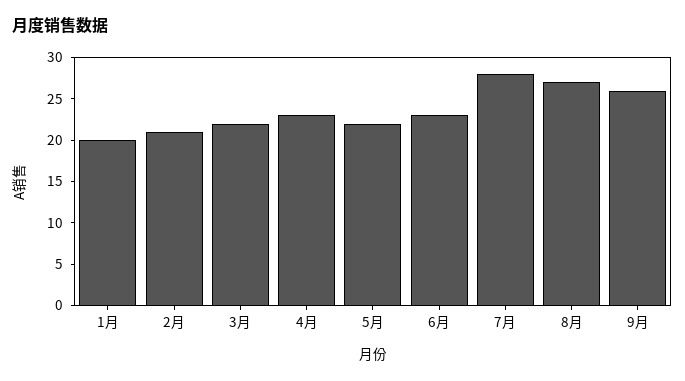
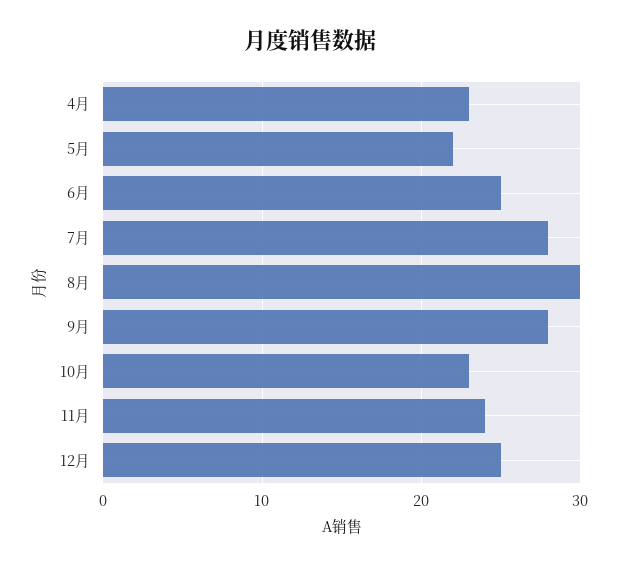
1月: 20 -> none
2月: 21 -> none
3月: 22 -> none
6月: 23 -> 25
8月: 27 -> 30
9月: 26 -> 28
10月: none -> 23
11月: none -> 24
12月: none -> 25

